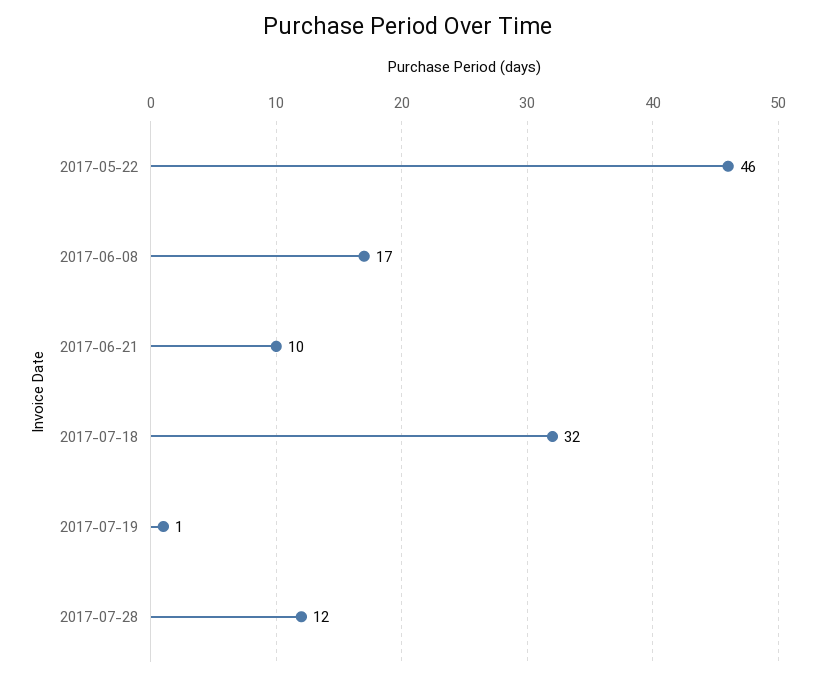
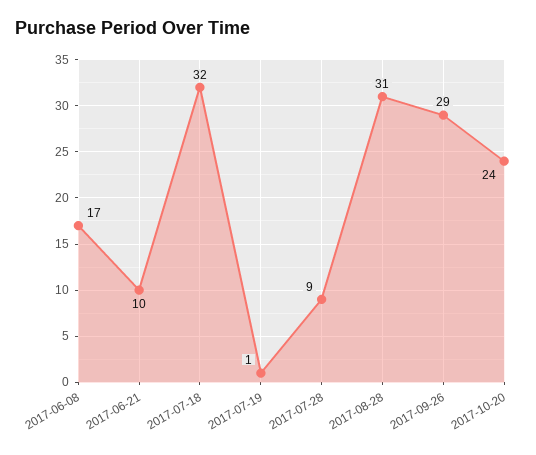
2017-05-22: 46 -> none
2017-07-28: 12 -> 9
2017-08-28: none -> 31
2017-09-26: none -> 29
2017-10-20: none -> 24

